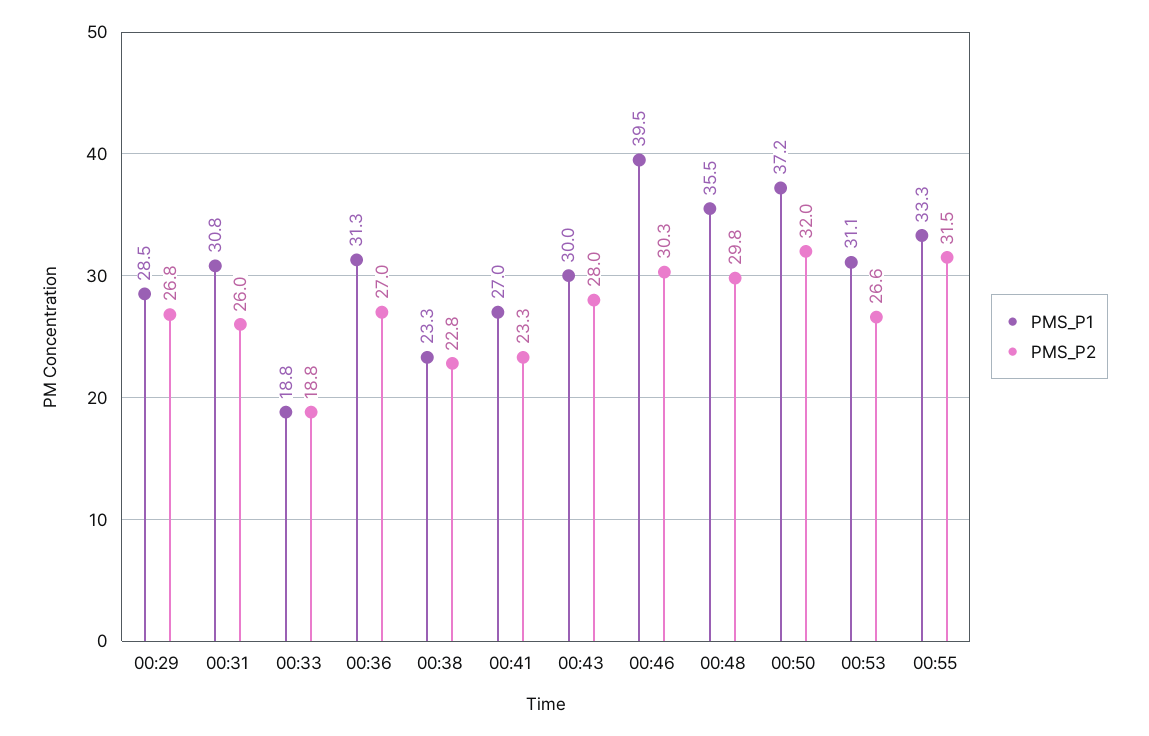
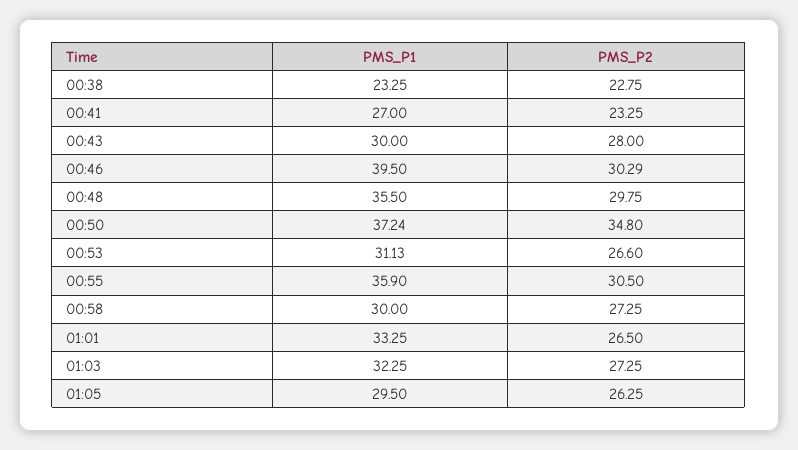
PMS_P1, 00:29: 28.5 -> none
PMS_P2, 00:29: 26.8 -> none
PMS_P1, 00:31: 30.8 -> none
PMS_P2, 00:31: 26 -> none
PMS_P1, 00:33: 18.8 -> none
PMS_P2, 00:33: 18.8 -> none
PMS_P1, 00:36: 31.3 -> none
PMS_P2, 00:36: 27 -> none
PMS_P2, 00:50: 32 -> 34.8
PMS_P1, 00:55: 33.3 -> 35.9
PMS_P2, 00:55: 31.5 -> 30.5
PMS_P1, 00:58: none -> 30
PMS_P2, 00:58: none -> 27.25
PMS_P1, 01:01: none -> 33.25
PMS_P2, 01:01: none -> 26.5
PMS_P1, 01:03: none -> 32.25
PMS_P2, 01:03: none -> 27.25
PMS_P1, 01:05: none -> 29.5
PMS_P2, 01:05: none -> 26.25

